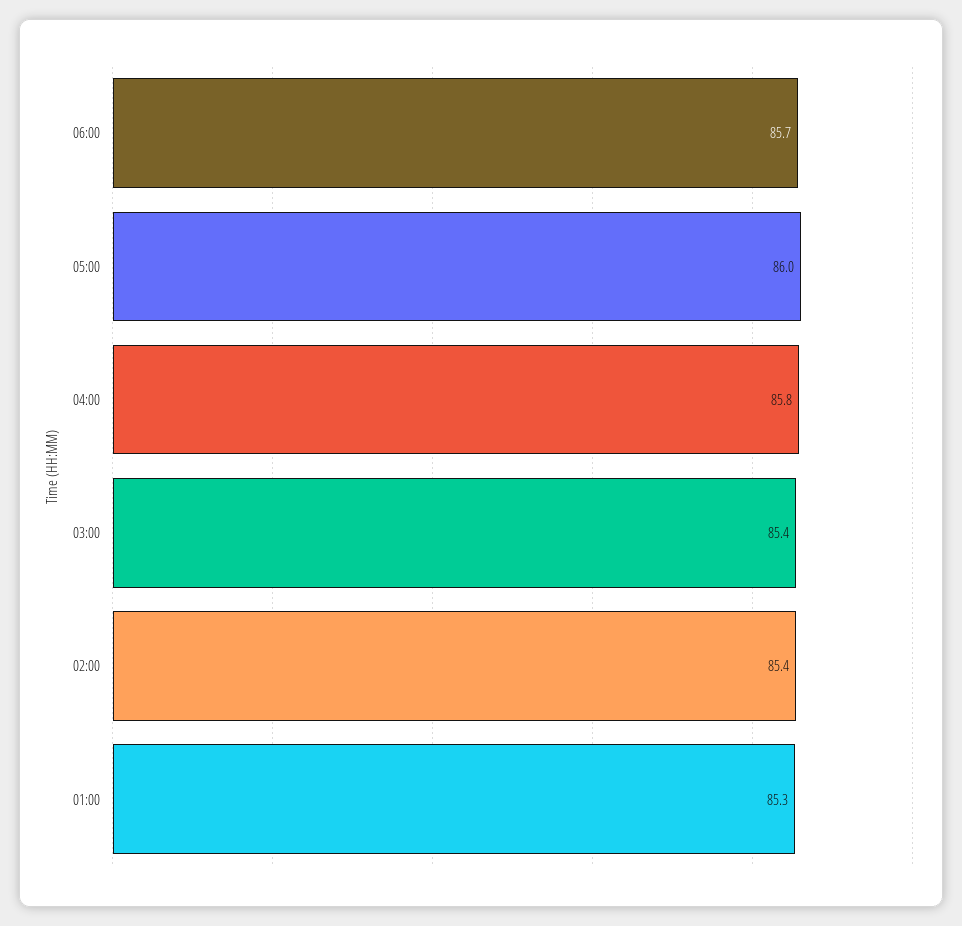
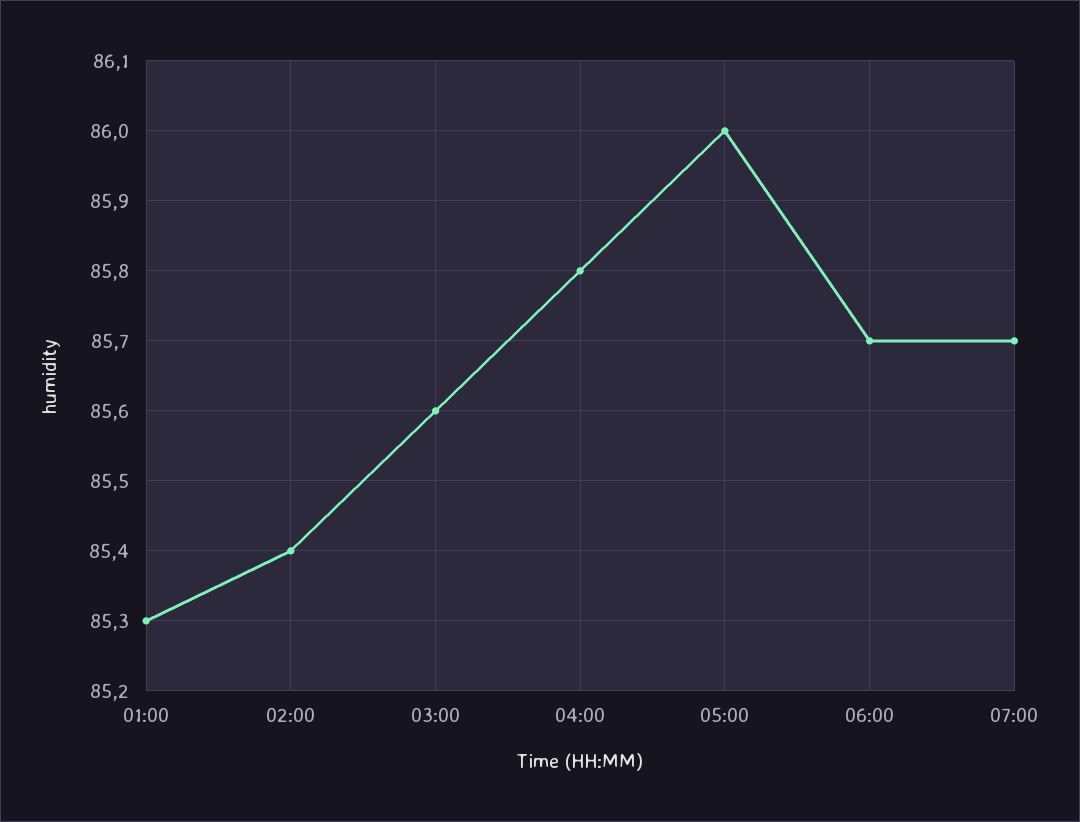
03:00: 85.4 -> 85.6
07:00: none -> 85.7

